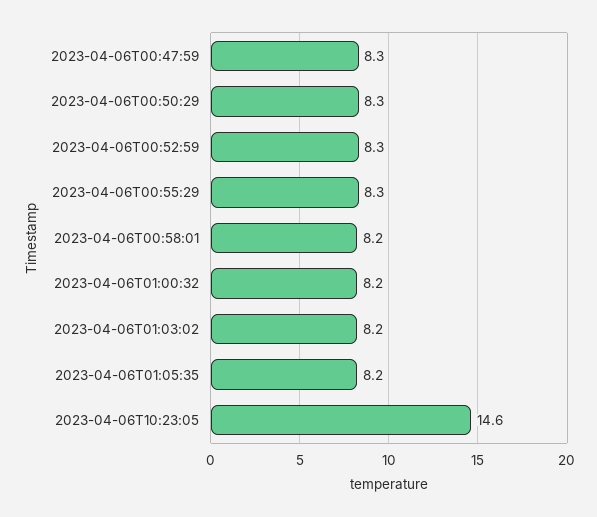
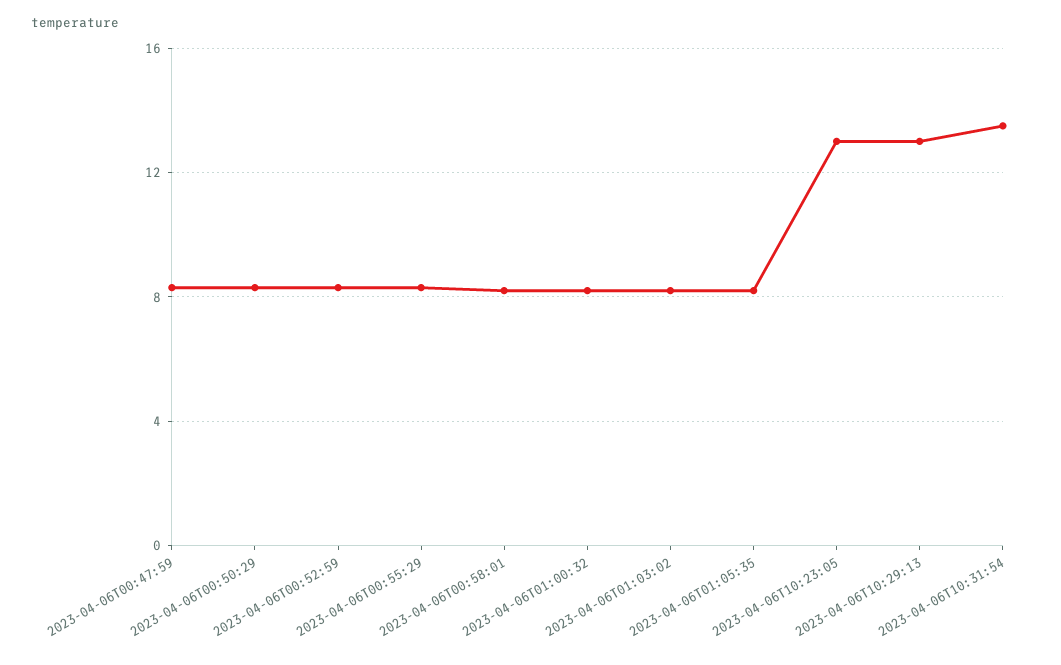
2023-04-06T10:23:05: 14.6 -> 13
2023-04-06T10:29:13: none -> 13
2023-04-06T10:31:54: none -> 13.5

